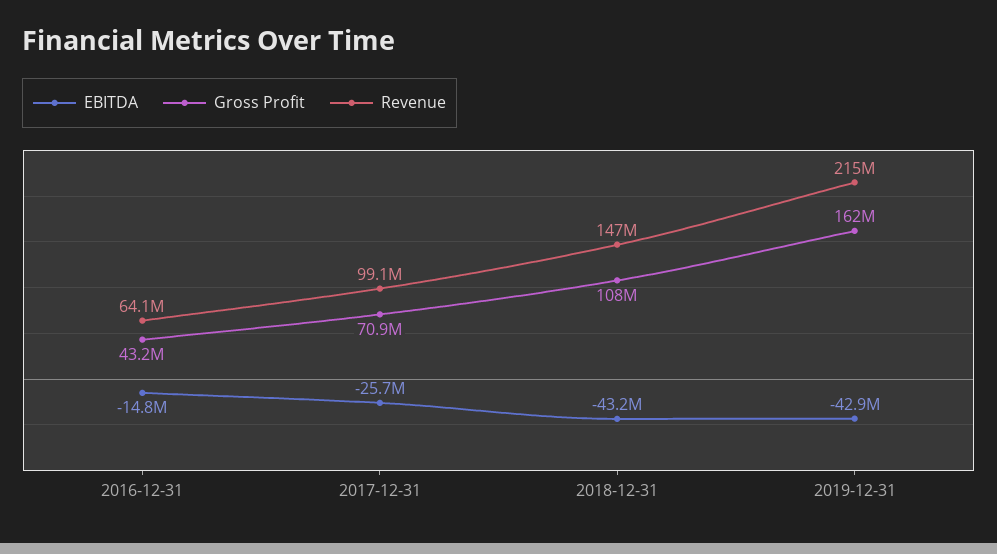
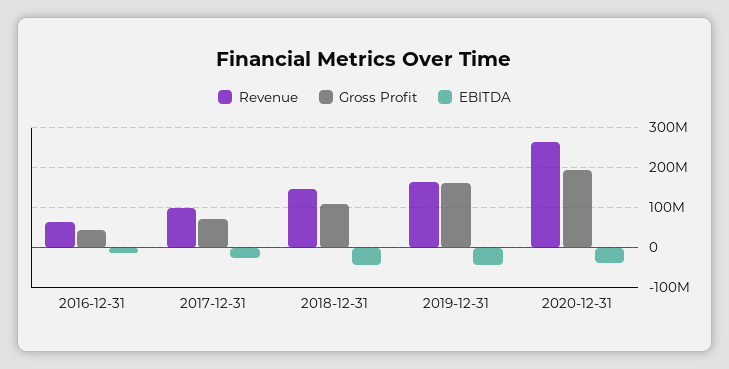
Revenue, 2019-12-31: 215000000 -> 160000000
Revenue, 2020-12-31: none -> 260000000
Gross Profit, 2020-12-31: none -> 200000000
EBITDA, 2020-12-31: none -> -40000000

